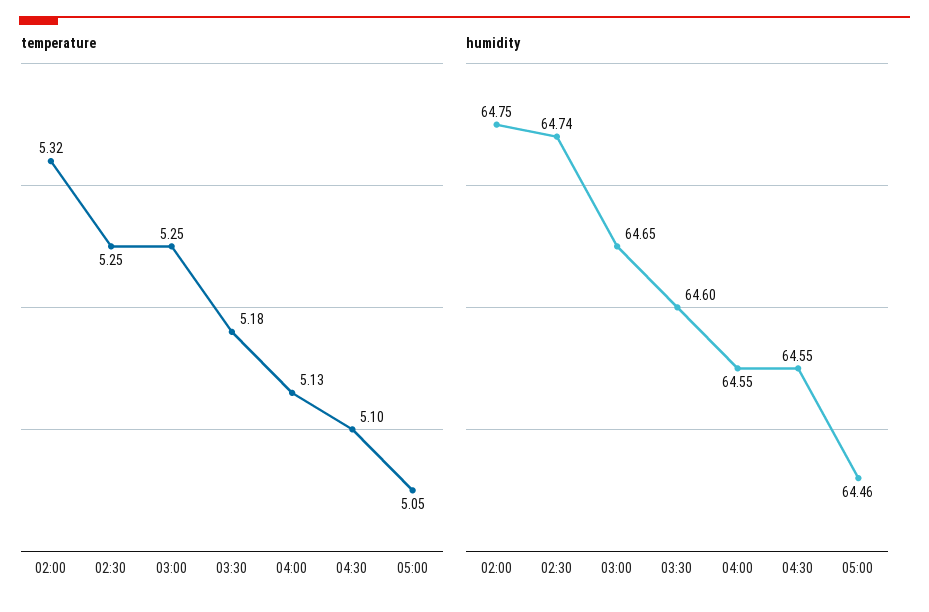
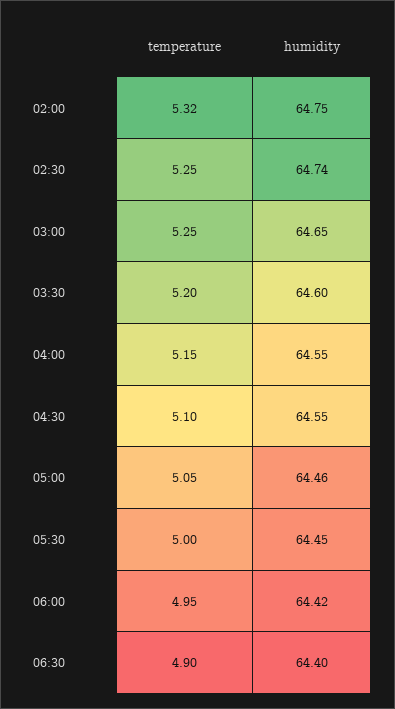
temperature, 03:30: 5.18 -> 5.2
temperature, 04:00: 5.13 -> 5.15
temperature, 05:30: none -> 5
humidity, 05:30: none -> 64.45
temperature, 06:00: none -> 4.95
humidity, 06:00: none -> 64.42
temperature, 06:30: none -> 4.9
humidity, 06:30: none -> 64.4

